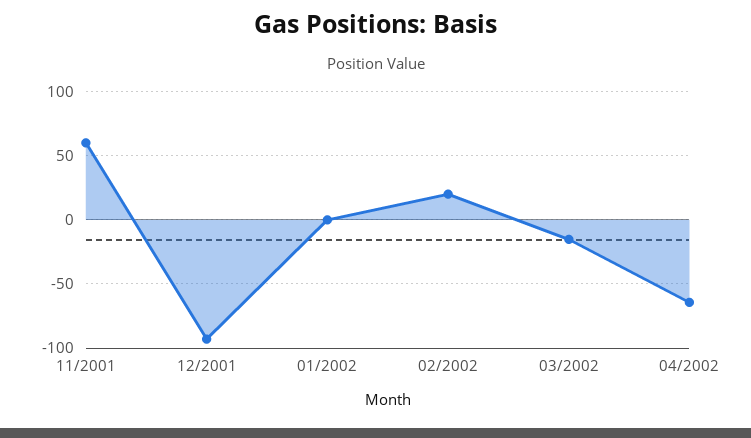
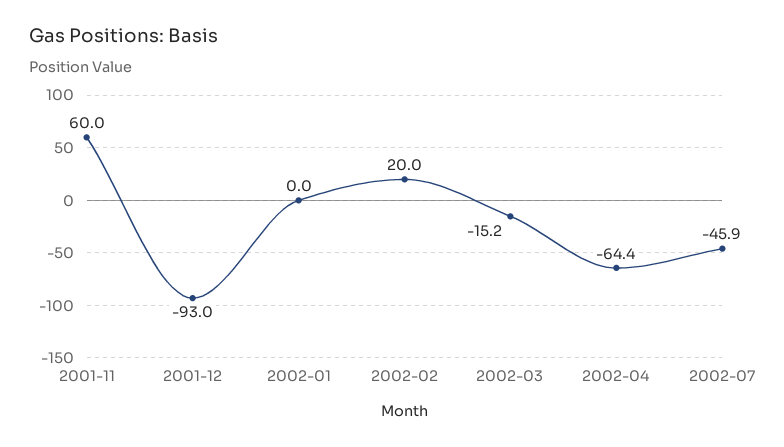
2002-07: none -> -45.9

